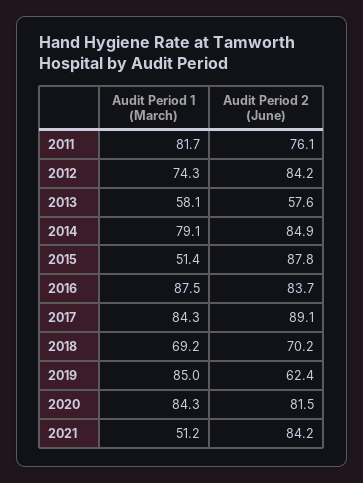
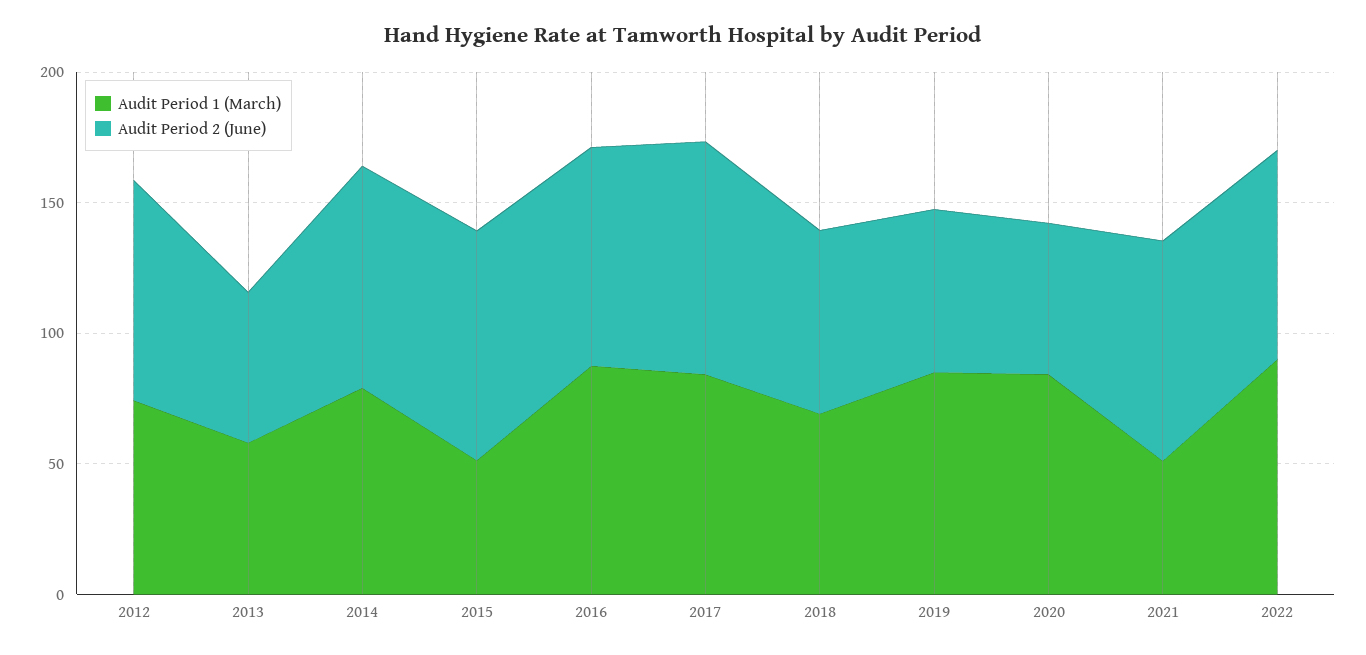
Audit Period 1 (March), 2011: 81.7 -> none
Audit Period 2 (June), 2011: 76.1 -> none
Audit Period 2 (June), 2020: 81.5 -> 60
Audit Period 1 (March), 2022: none -> 90
Audit Period 2 (June), 2022: none -> 80

